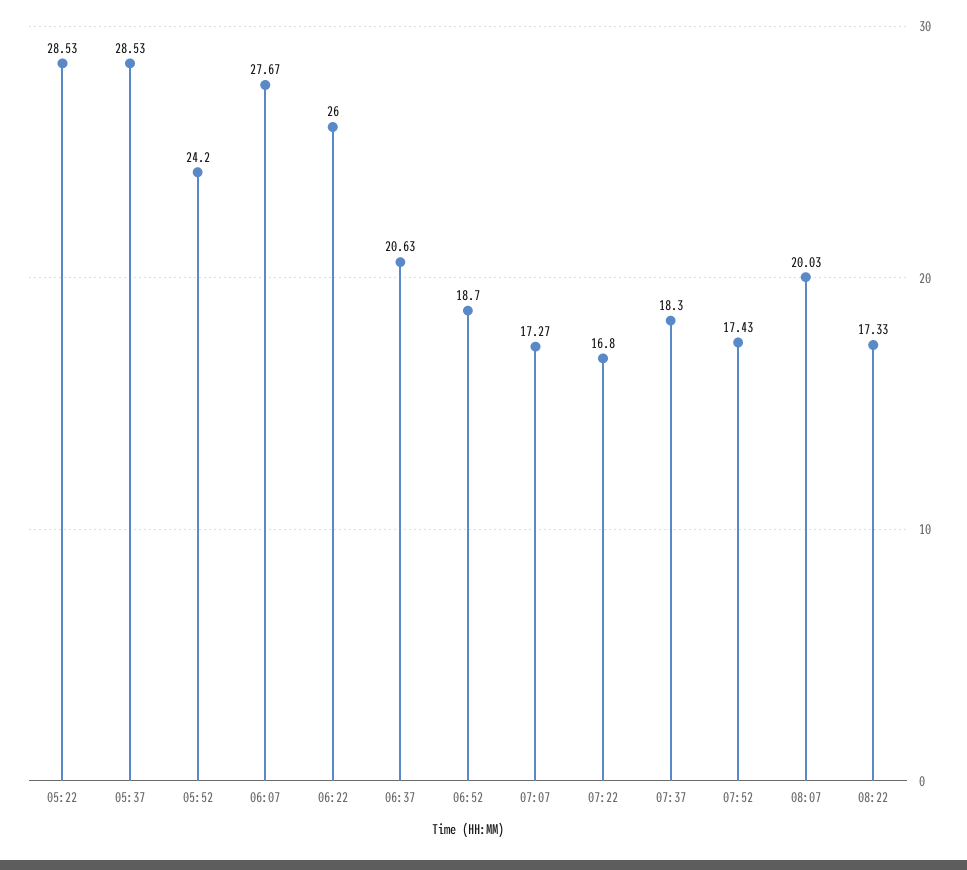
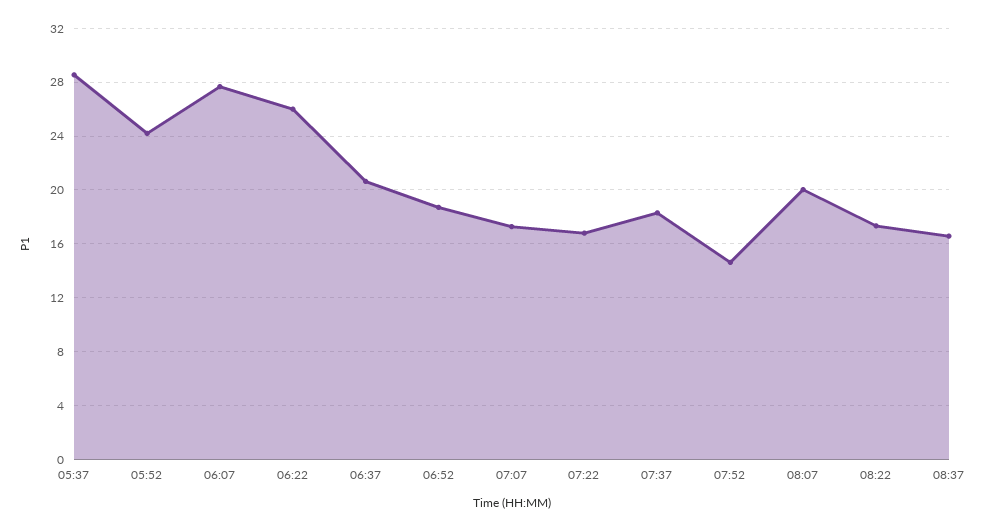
05:22: 28.53 -> none
07:52: 17.43 -> 14.5
08:37: none -> 16.5

